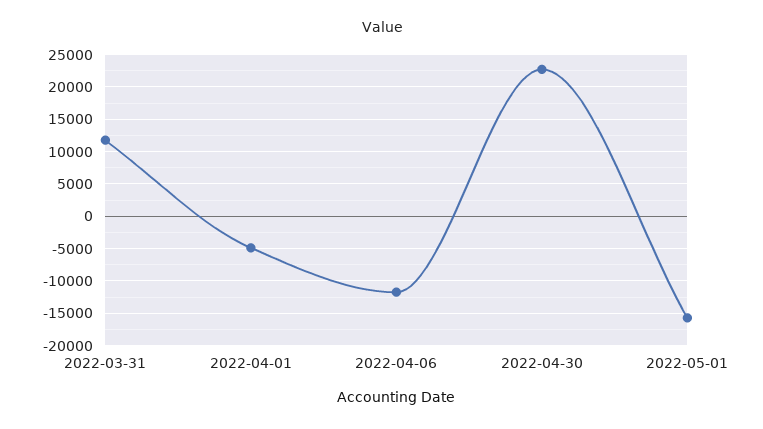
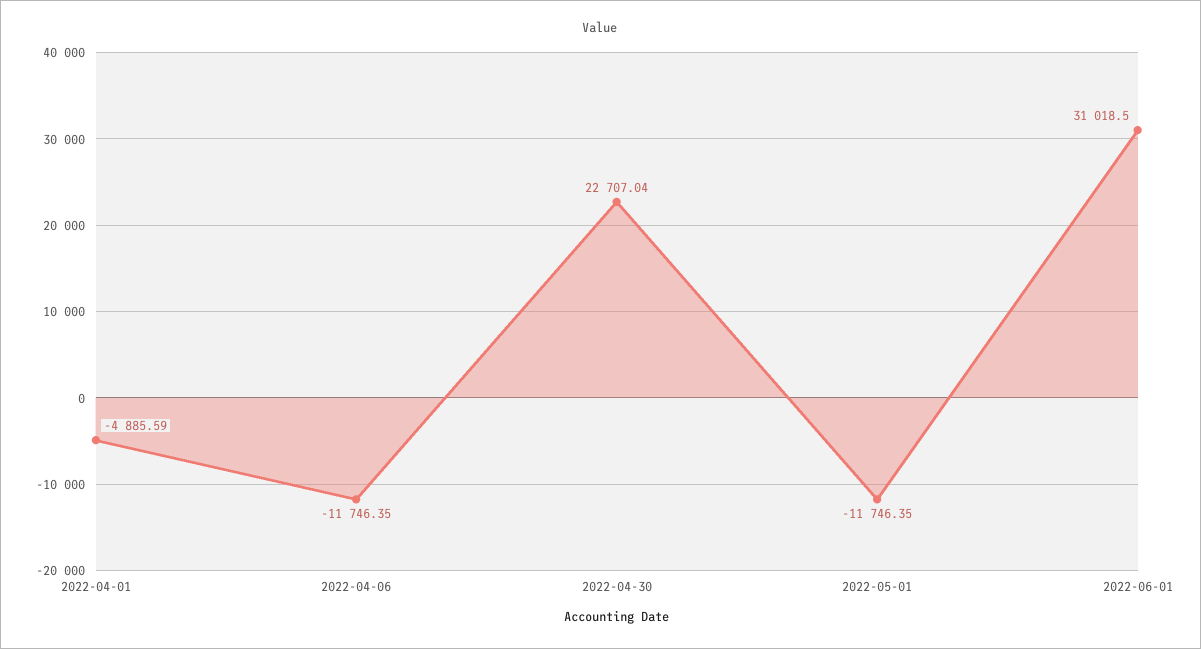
2022-03-31: 12000 -> none
2022-05-01: -16000 -> -11746.35
2022-06-01: none -> 31018.5

